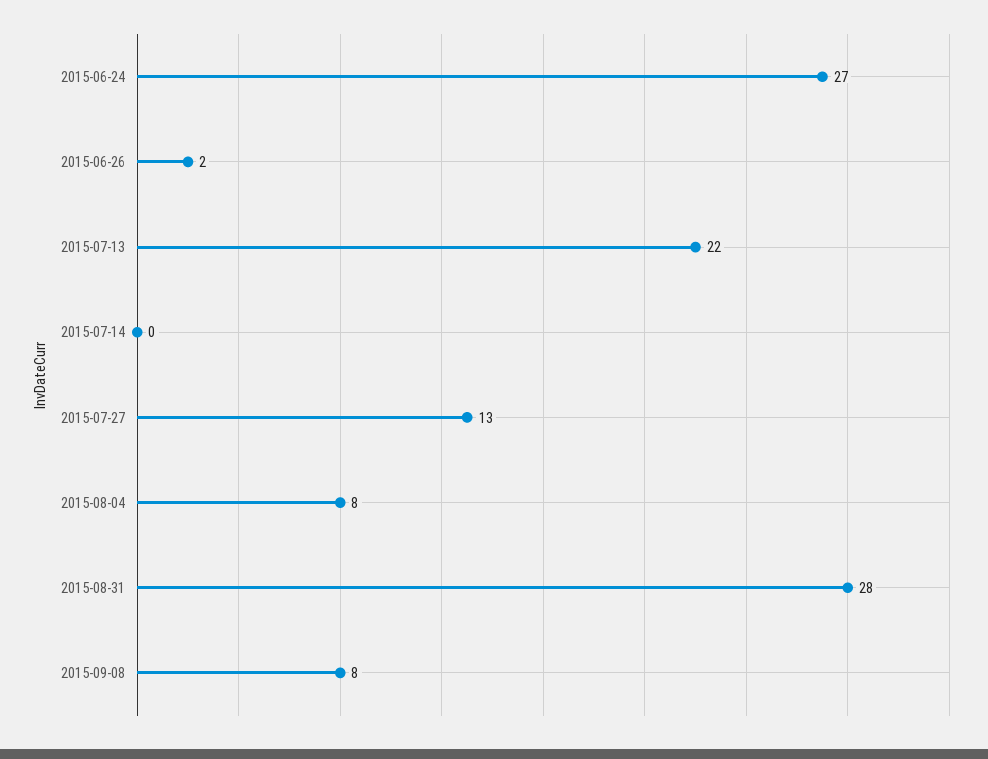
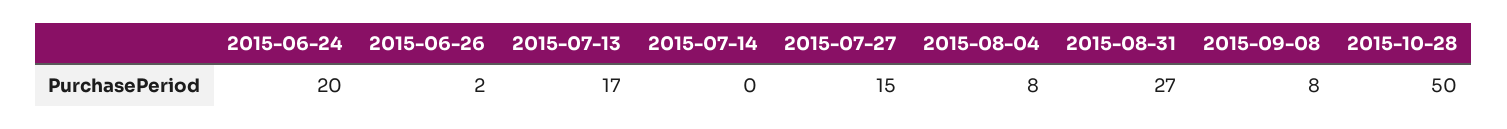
2015-06-24: 27 -> 20
2015-07-13: 22 -> 17
2015-07-27: 13 -> 15
2015-08-31: 28 -> 27
2015-10-28: none -> 50

